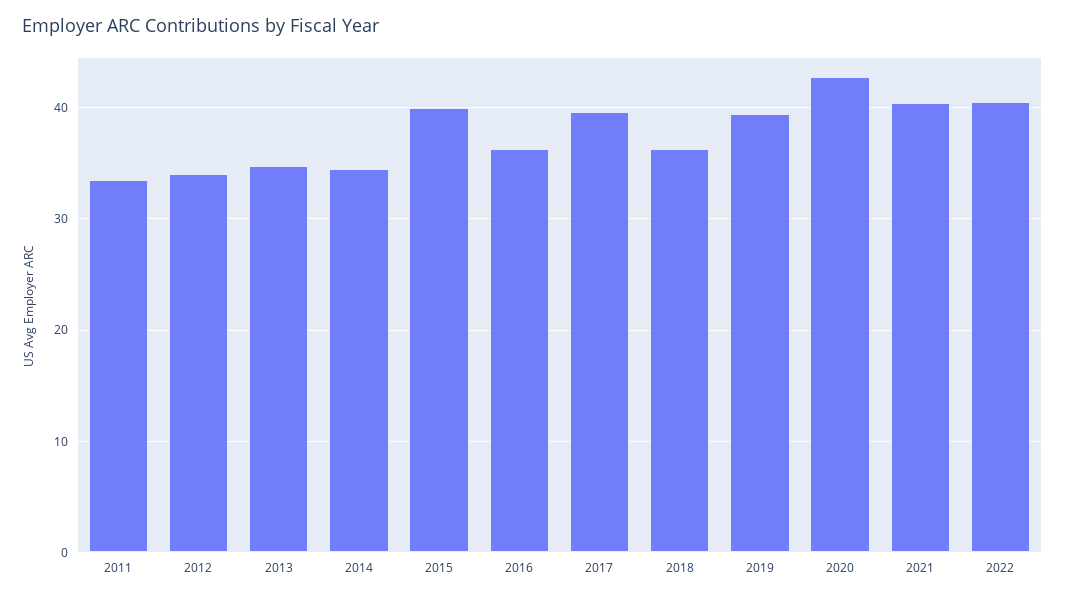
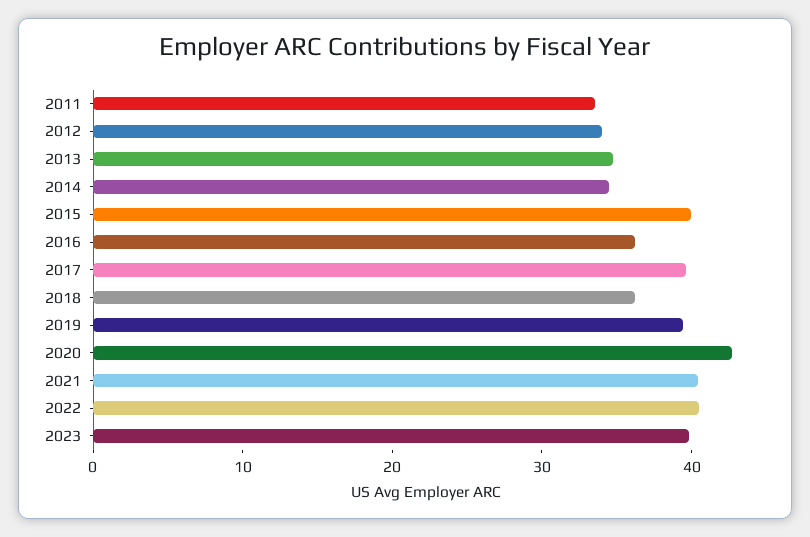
2023: none -> 40

